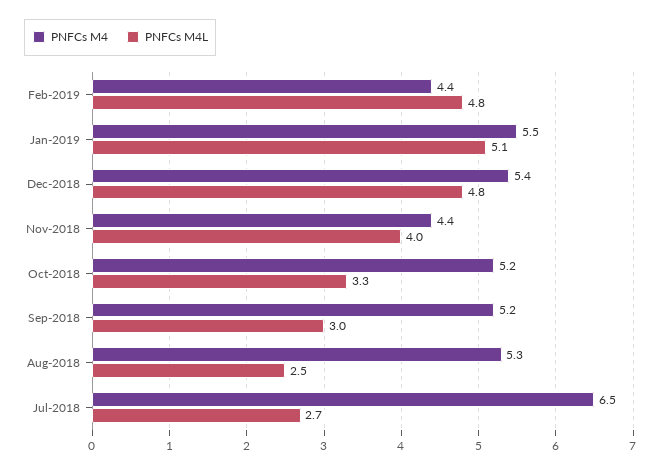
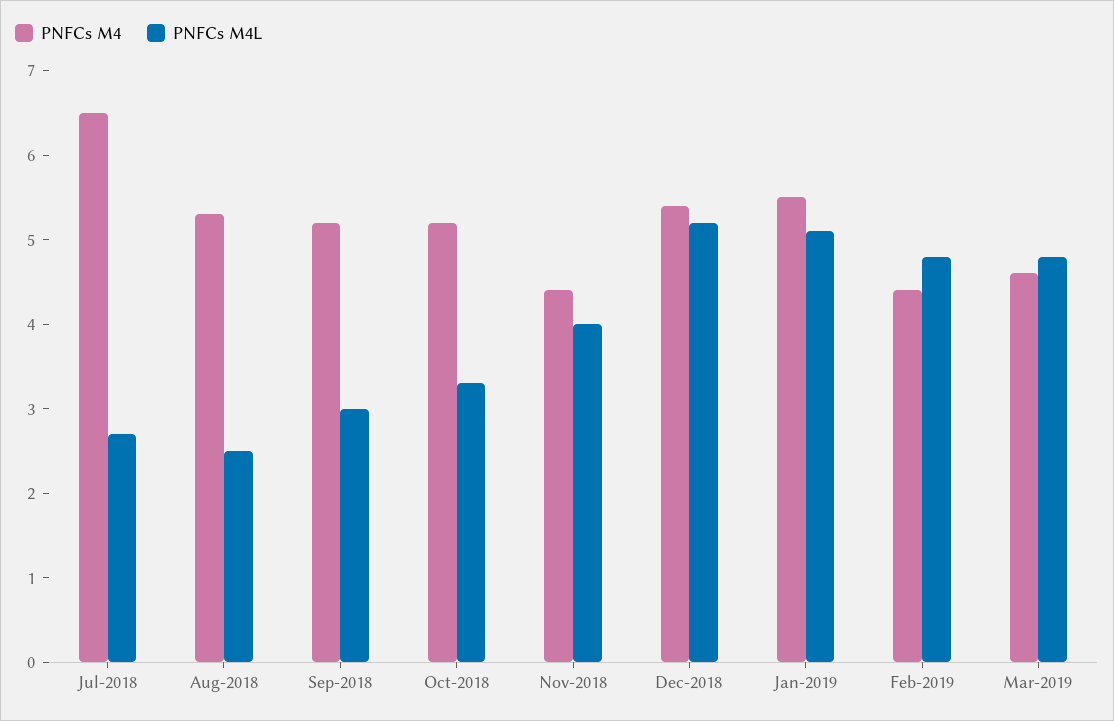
PNFCs M4L, Dec-2018: 4.8 -> 5.2
PNFCs M4, Mar-2019: none -> 4.6
PNFCs M4L, Mar-2019: none -> 4.8

